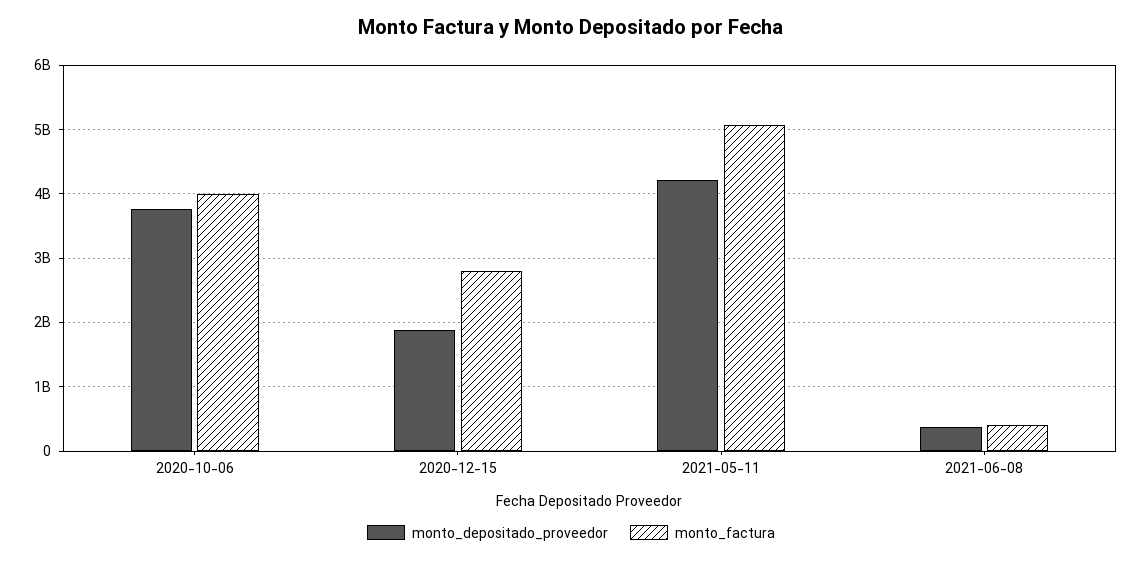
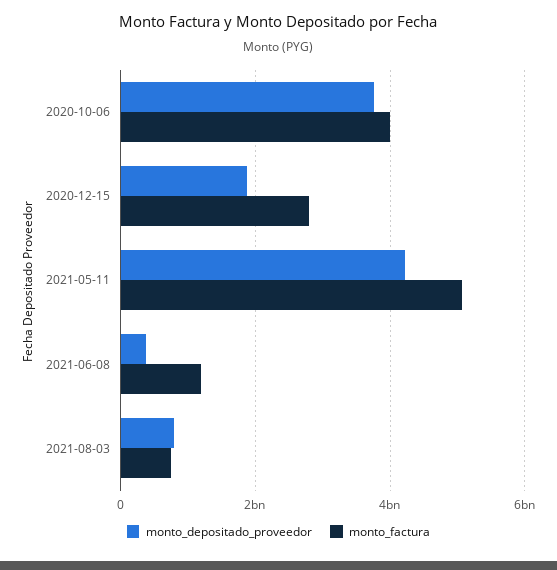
monto_factura, 2021-06-08: 400000000 -> 1200000000
monto_depositado_proveedor, 2021-08-03: none -> 800000000
monto_factura, 2021-08-03: none -> 800000000

